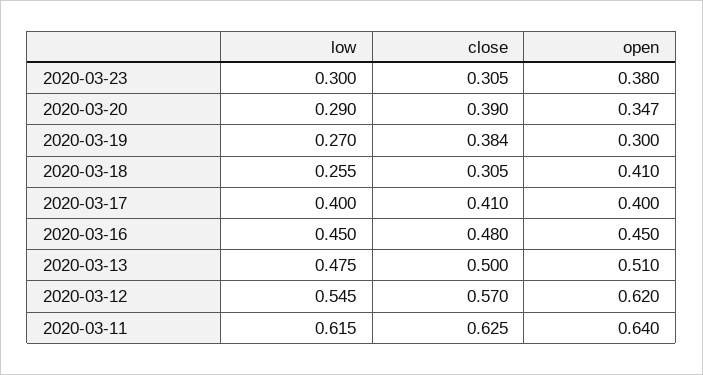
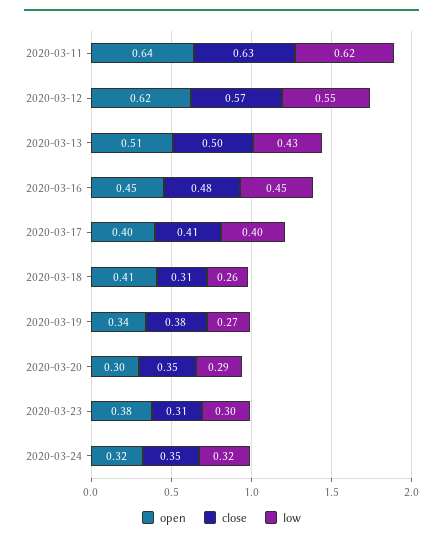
close, 2020-03-20: 0.39 -> 0.35
open, 2020-03-20: 0.347 -> 0.3
open, 2020-03-19: 0.3 -> 0.34
low, 2020-03-13: 0.475 -> 0.43
open, 2020-03-24: none -> 0.32
close, 2020-03-24: none -> 0.35
low, 2020-03-24: none -> 0.32

